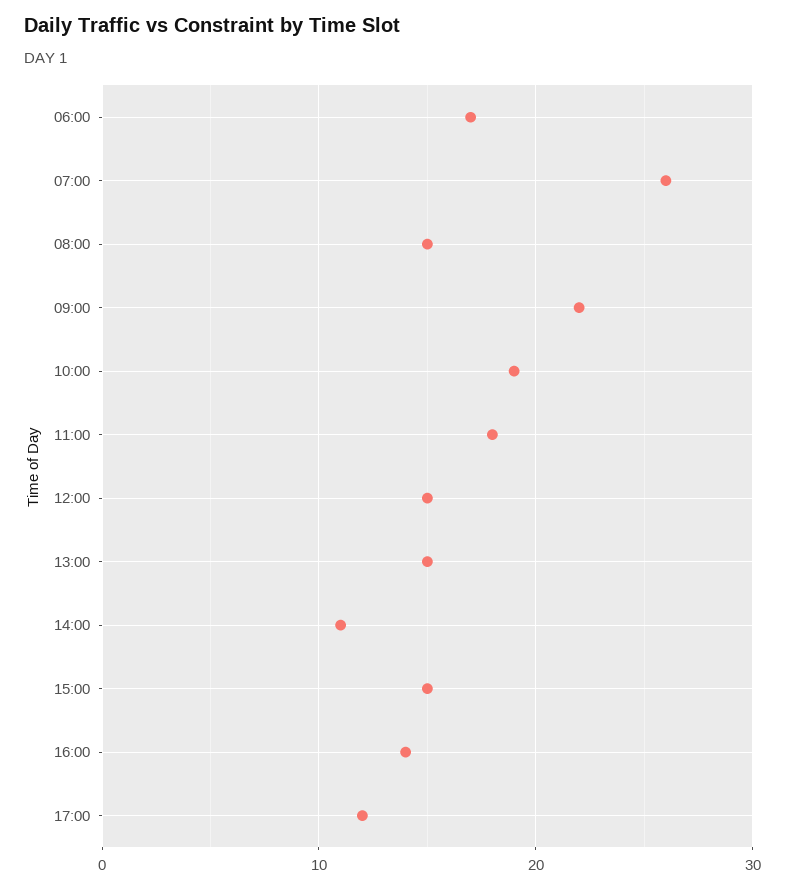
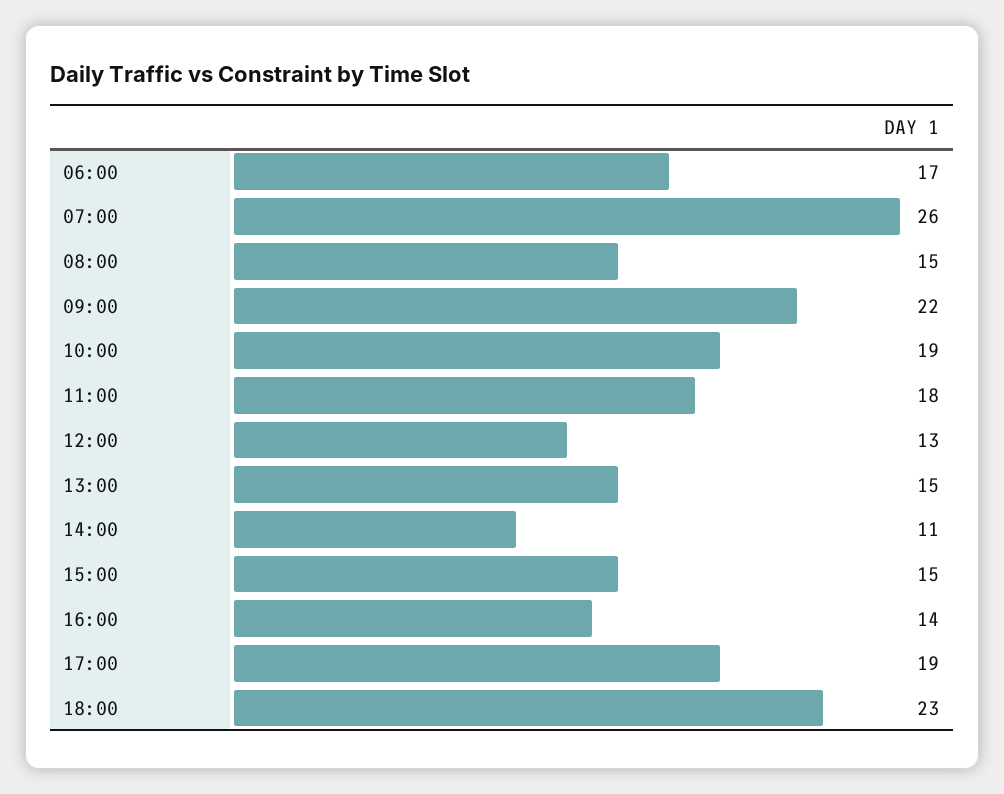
12:00: 15 -> 13
17:00: 12 -> 19
18:00: none -> 23

